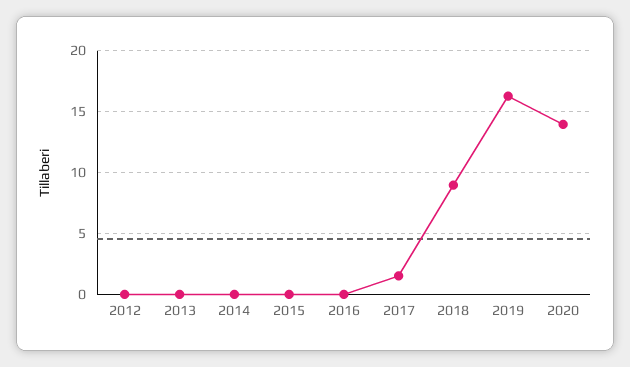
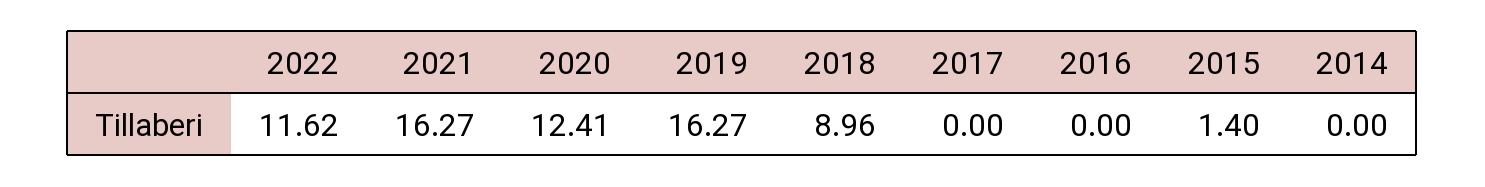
2012: 0 -> none
2013: 0 -> none
2015: 0 -> 1.4
2017: 1.5 -> 0
2020: 14 -> 12.41
2022: none -> 11.62
2021: none -> 16.27

